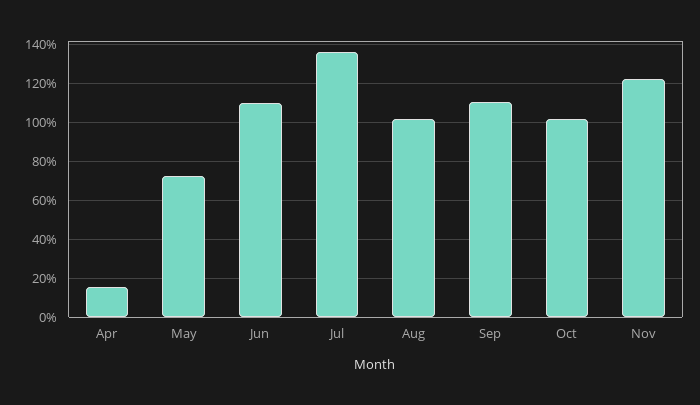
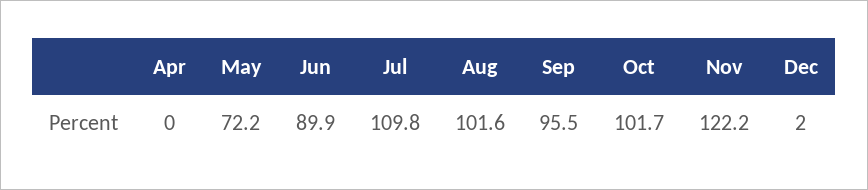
Apr: 15 -> 0
Jun: 110 -> 89.9
Jul: 135 -> 109.8
Sep: 110 -> 95.5
Dec: none -> 2

